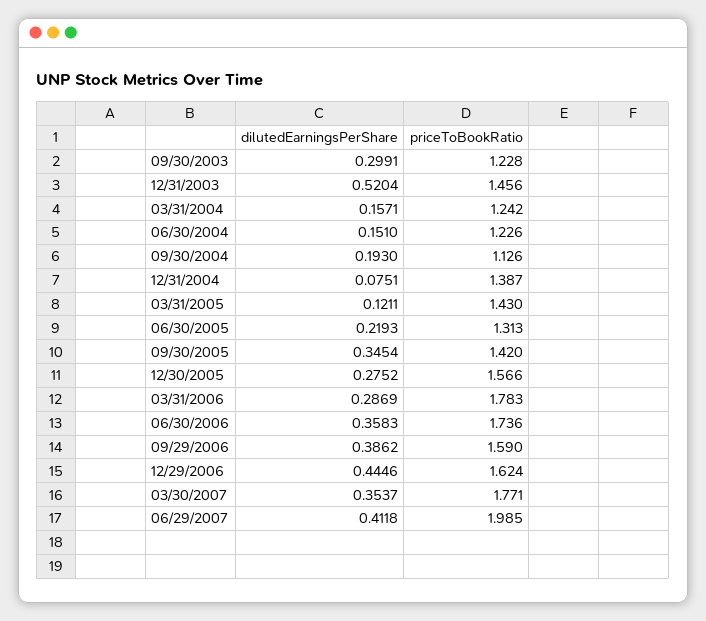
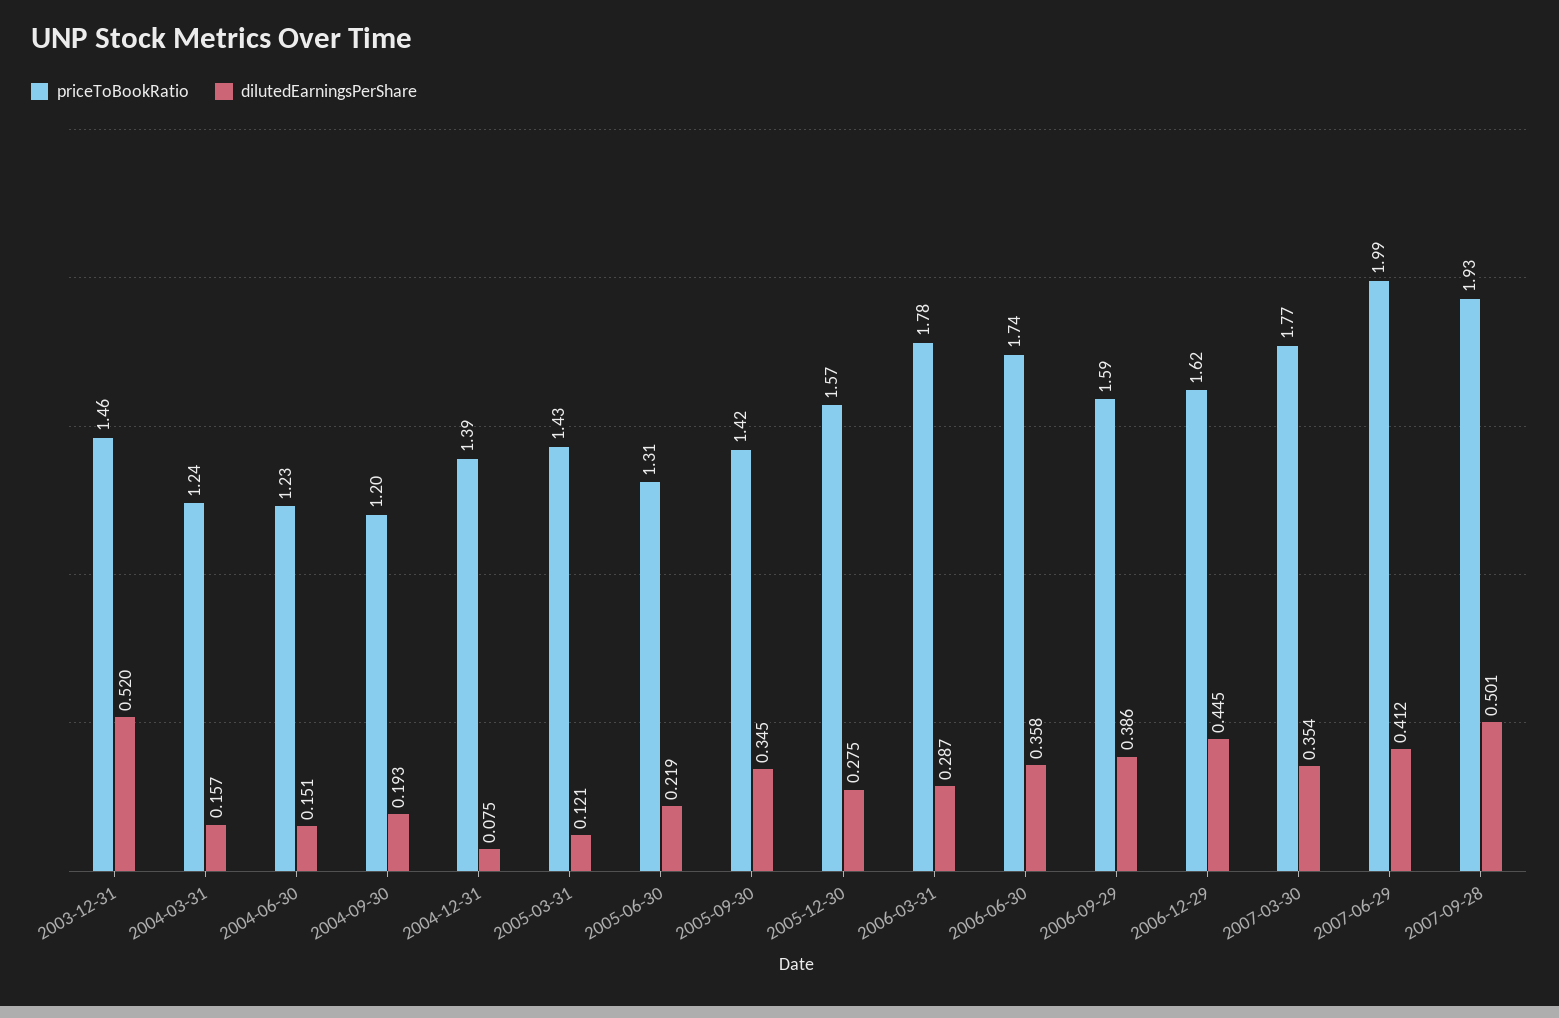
dilutedEarningsPerShare, 09/30/2003: 0.2991 -> none
priceToBookRatio, 09/30/2003: 1.228 -> none
priceToBookRatio, 09/30/2004: 1.126 -> 1.2
priceToBookRatio, 2007-09-28: none -> 1.93
dilutedEarningsPerShare, 2007-09-28: none -> 0.501

